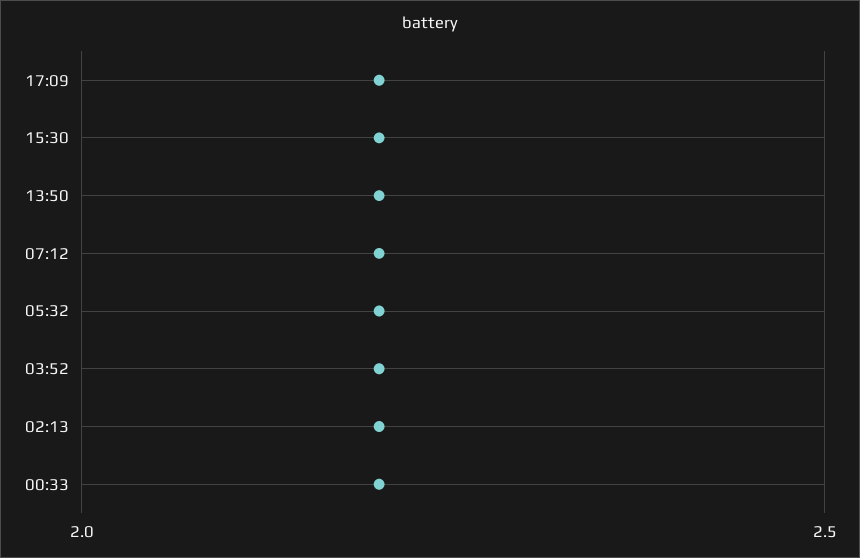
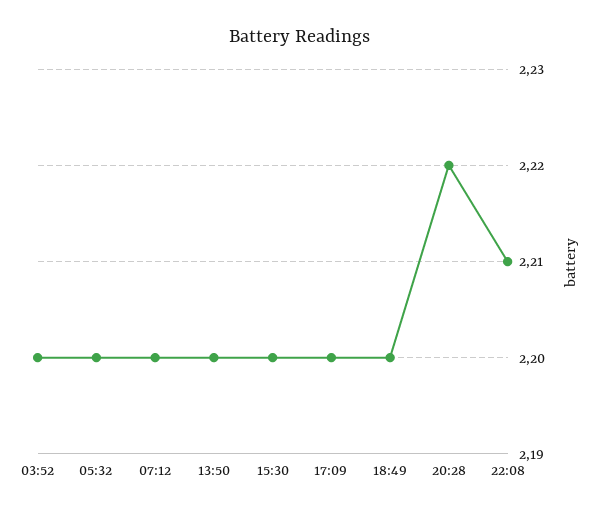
02:13: 2.2 -> none
00:33: 2.2 -> none
18:49: none -> 2.2
20:28: none -> 2.22
22:08: none -> 2.21

